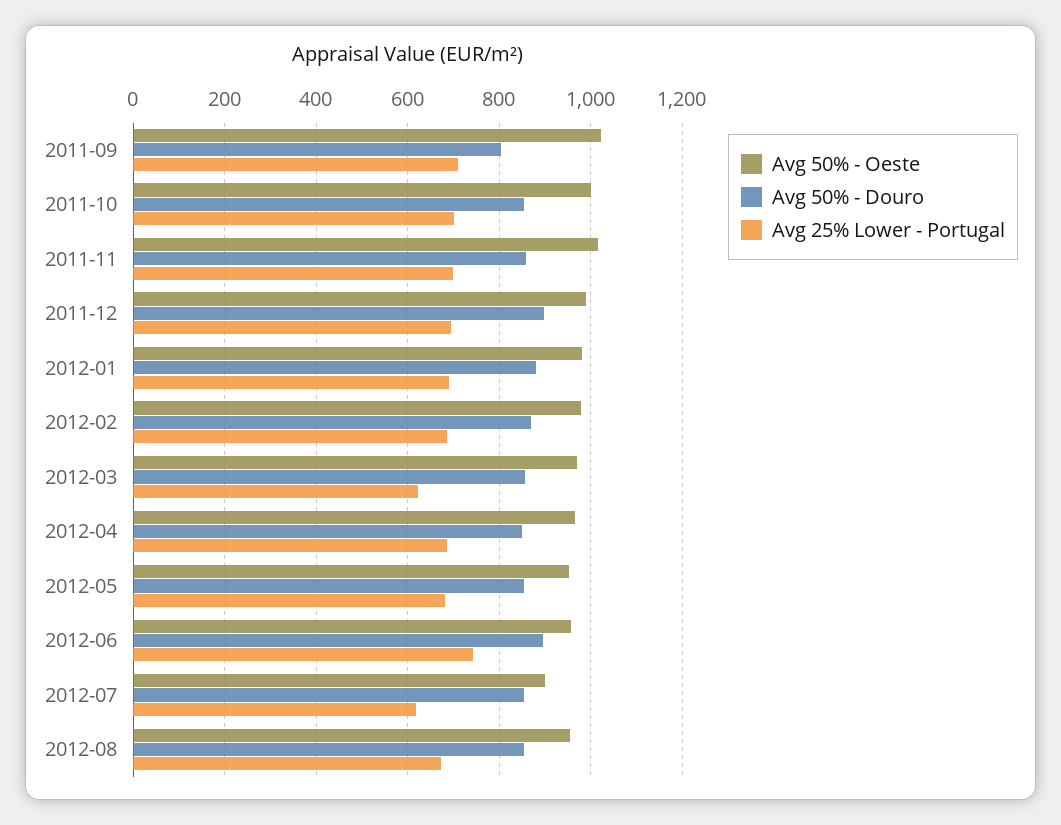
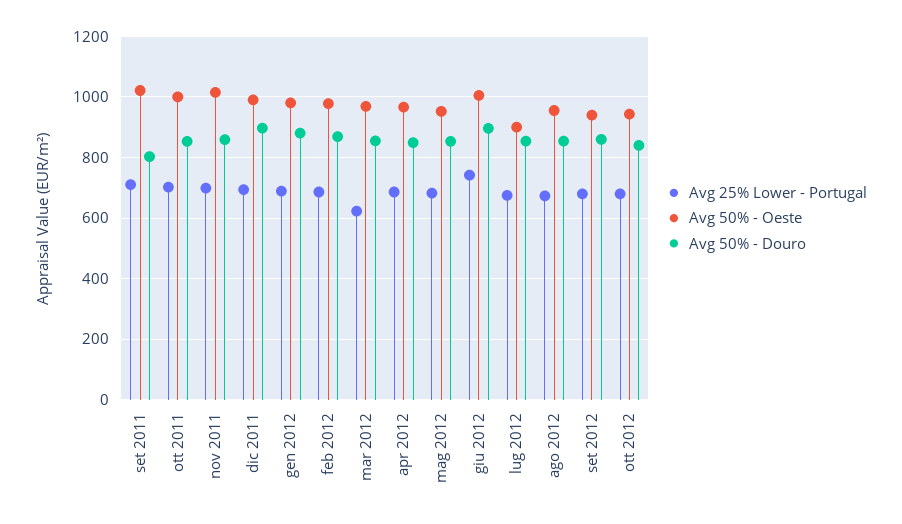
Avg 50% - Oeste, 2012-06: 960 -> 1000
Avg 25% Lower - Portugal, 2012-07: 620 -> 680
Avg 25% Lower - Portugal, set 2012: none -> 680
Avg 50% - Oeste, set 2012: none -> 940
Avg 50% - Douro, set 2012: none -> 860
Avg 25% Lower - Portugal, ott 2012: none -> 680
Avg 50% - Oeste, ott 2012: none -> 940
Avg 50% - Douro, ott 2012: none -> 840

